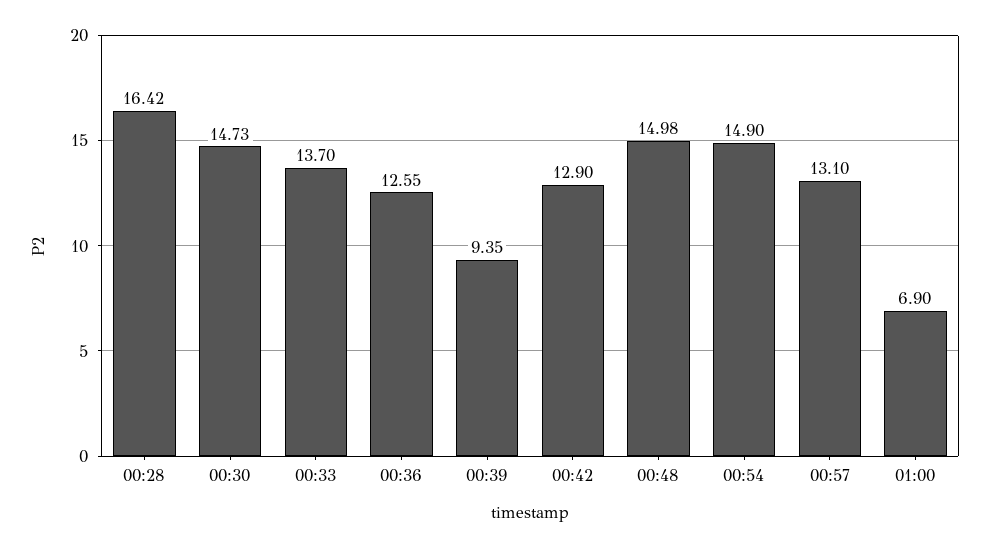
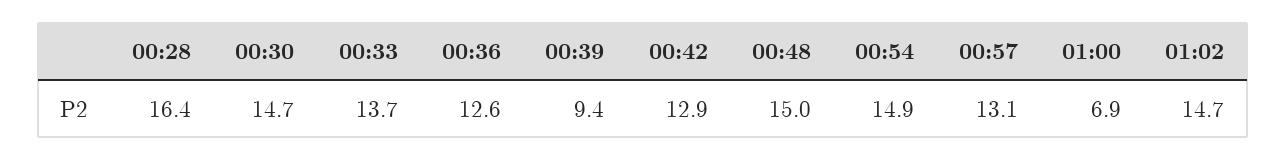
01:02: none -> 14.7

